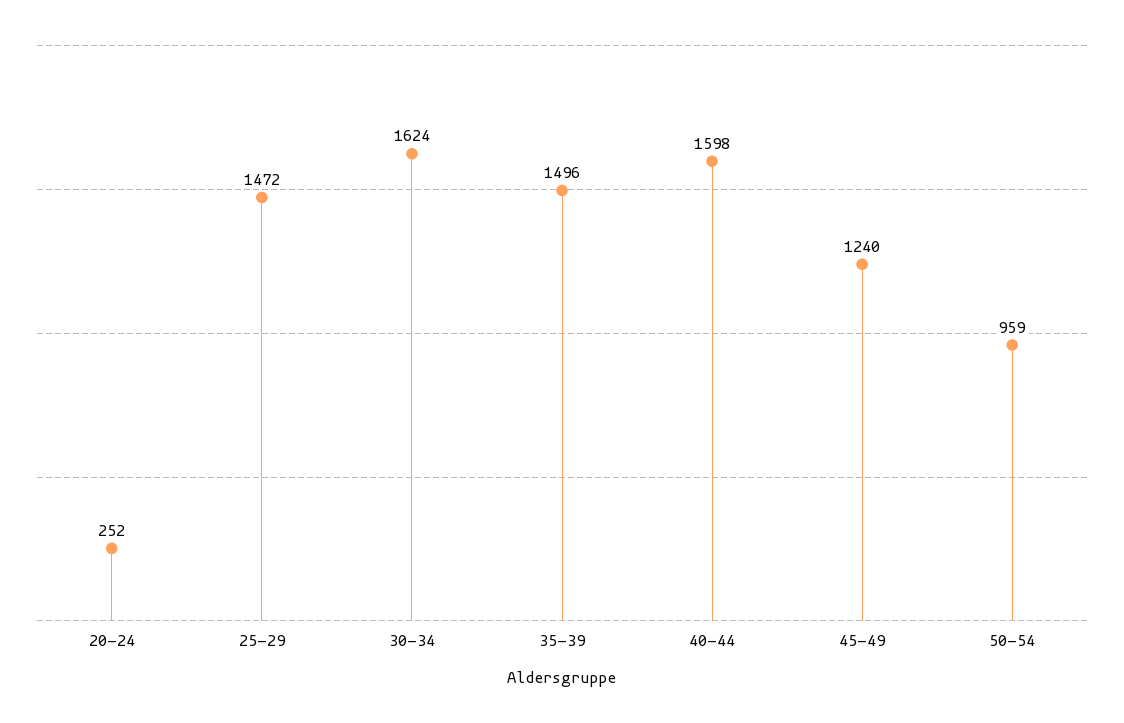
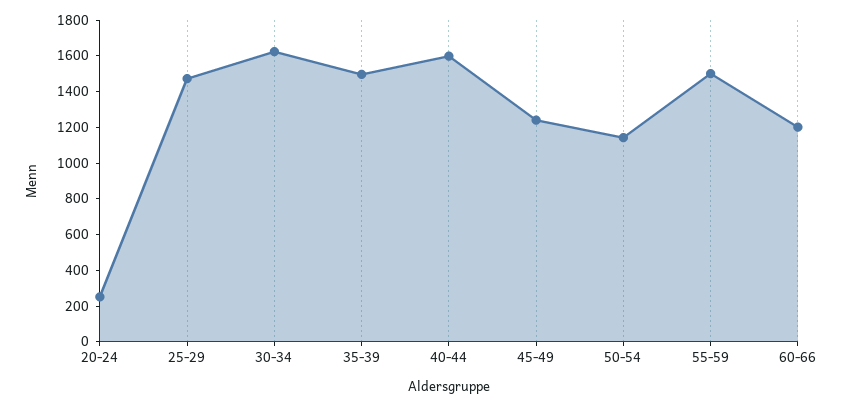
50-54: 959 -> 1150
55-59: none -> 1500
60-66: none -> 1200

